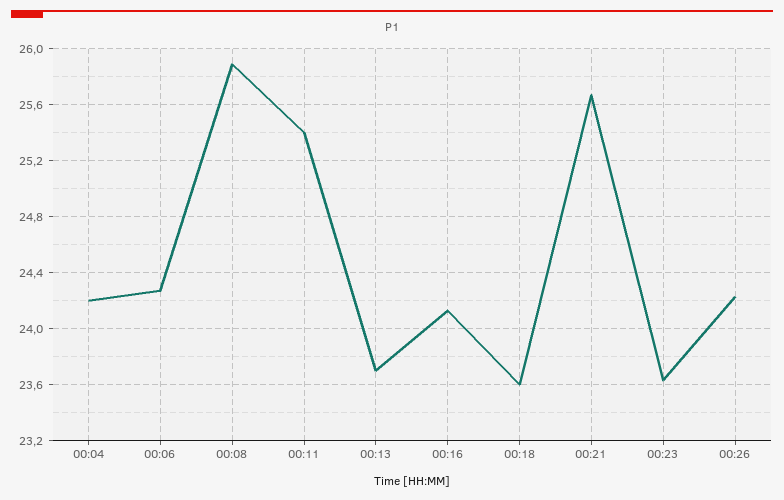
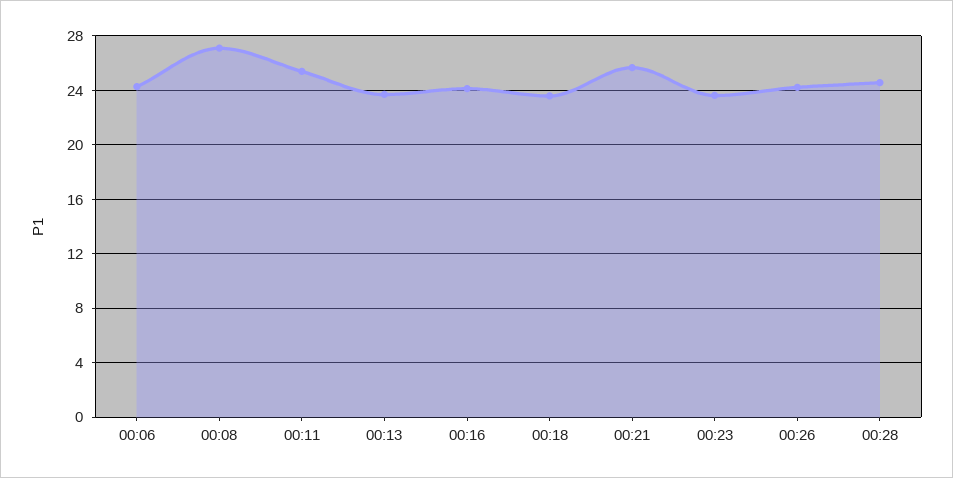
00:04: 24.2 -> none
00:08: 25.9 -> 27
00:28: none -> 24.5

